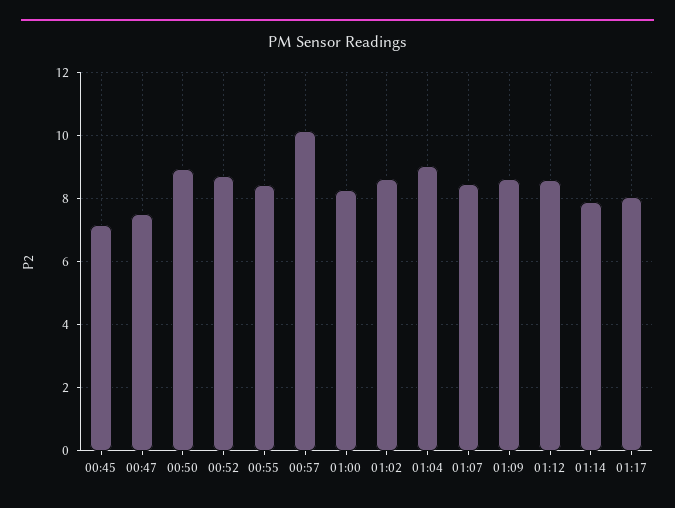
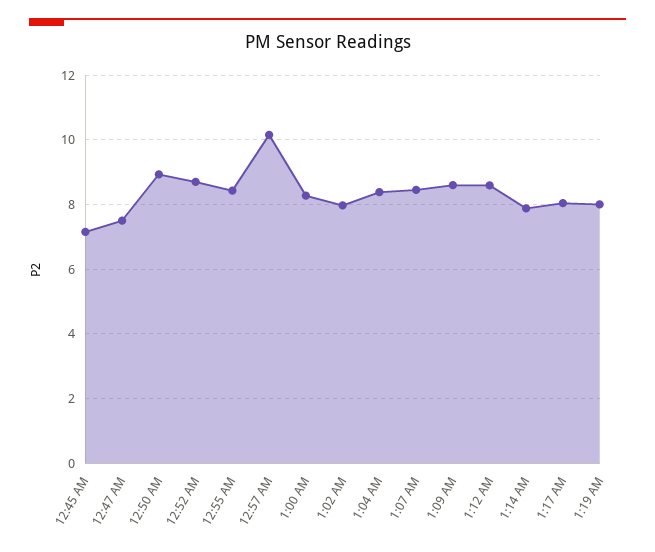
01:02: 8.6 -> 8
01:04: 9 -> 8.4
1:19 AM: none -> 8

